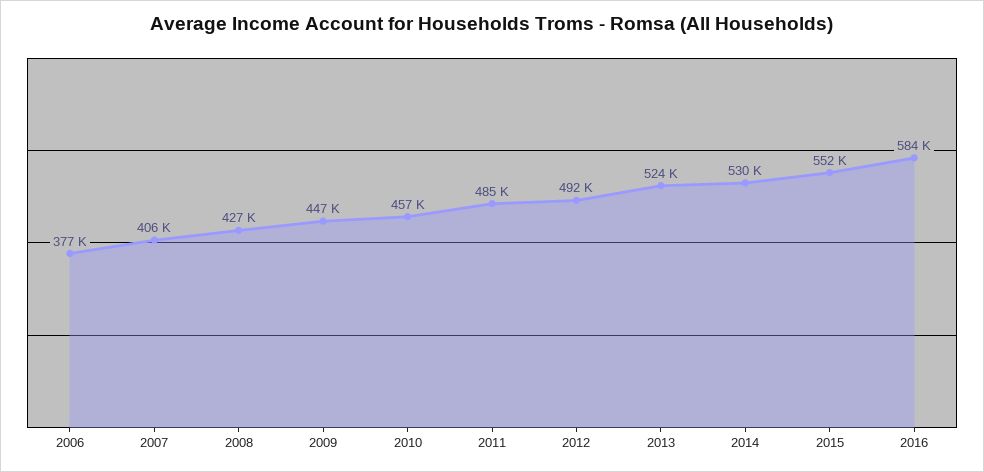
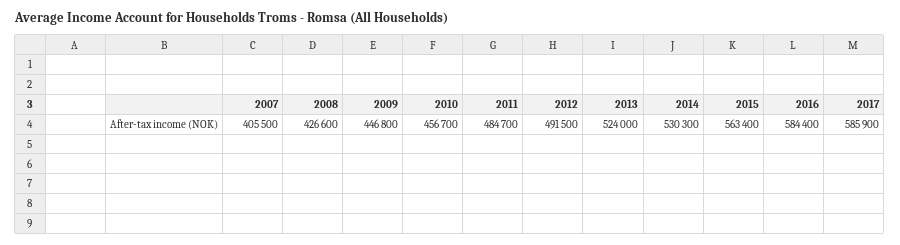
2006: 377000 -> none
2015: 552000 -> 563400
2017: none -> 585900

